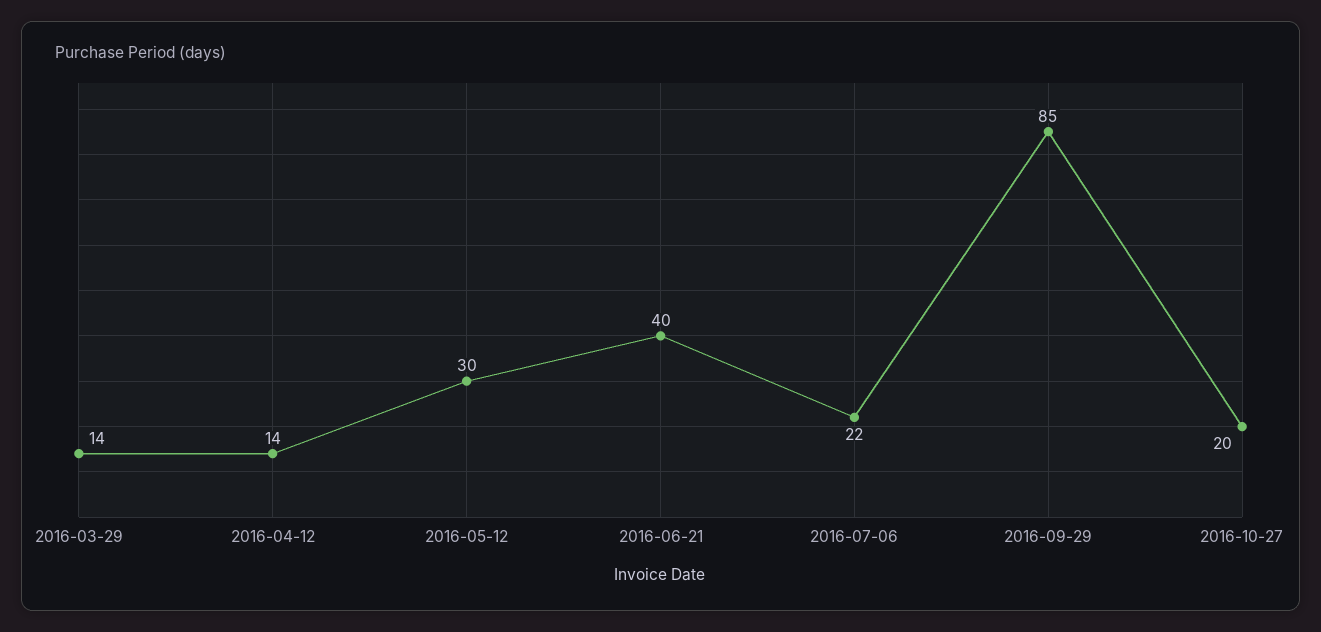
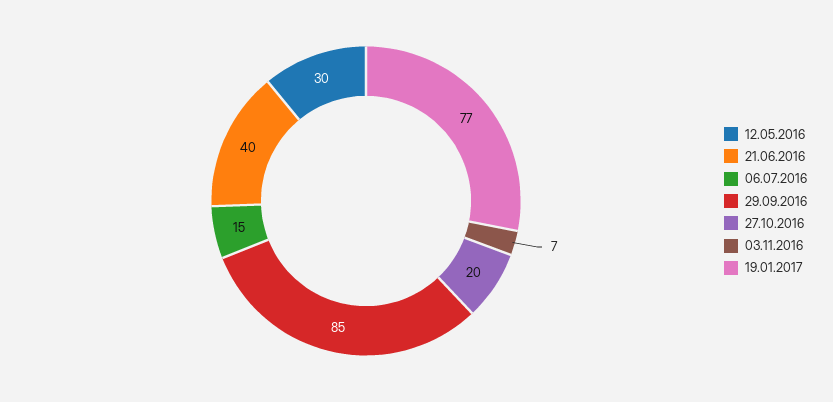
2016-03-29: 14 -> none
2016-04-12: 14 -> none
2016-07-06: 22 -> 15
03.11.2016: none -> 7
19.01.2017: none -> 77

